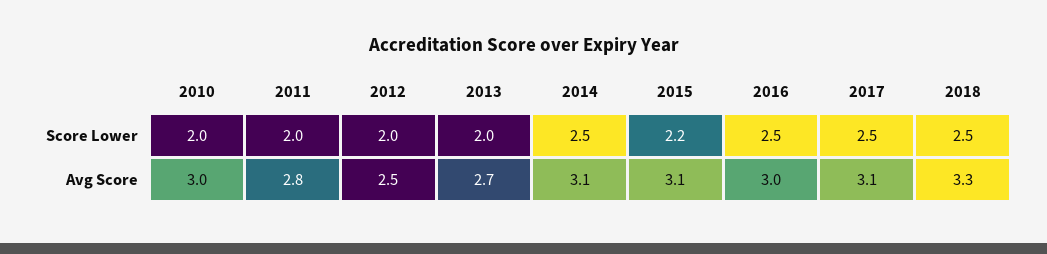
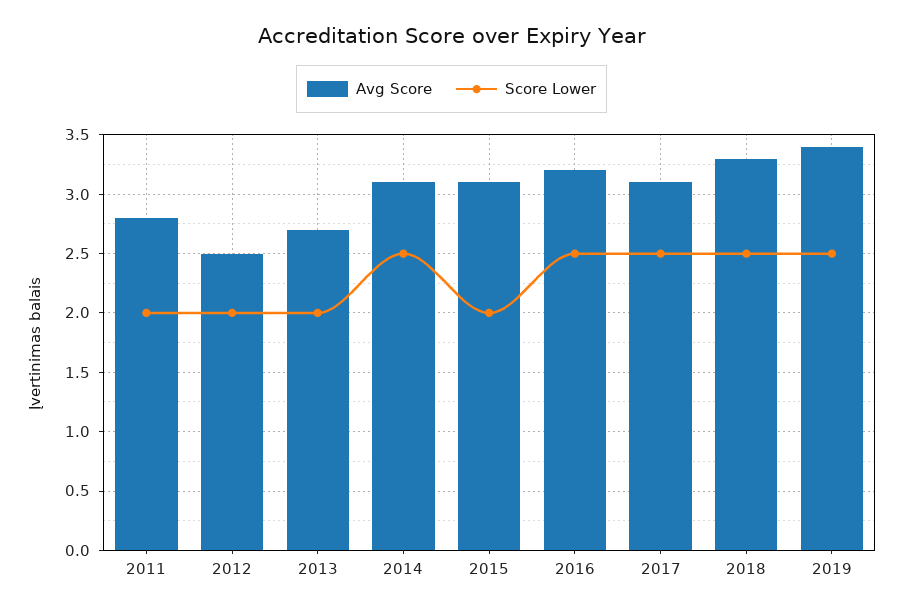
Score Lower, 2010: 2 -> none
Score Lower, 2015: 2.2 -> 2
Avg Score, 2010: 3 -> none
Avg Score, 2016: 3 -> 3.2
Avg Score, 2019: none -> 3.4
Score Lower, 2019: none -> 2.5

